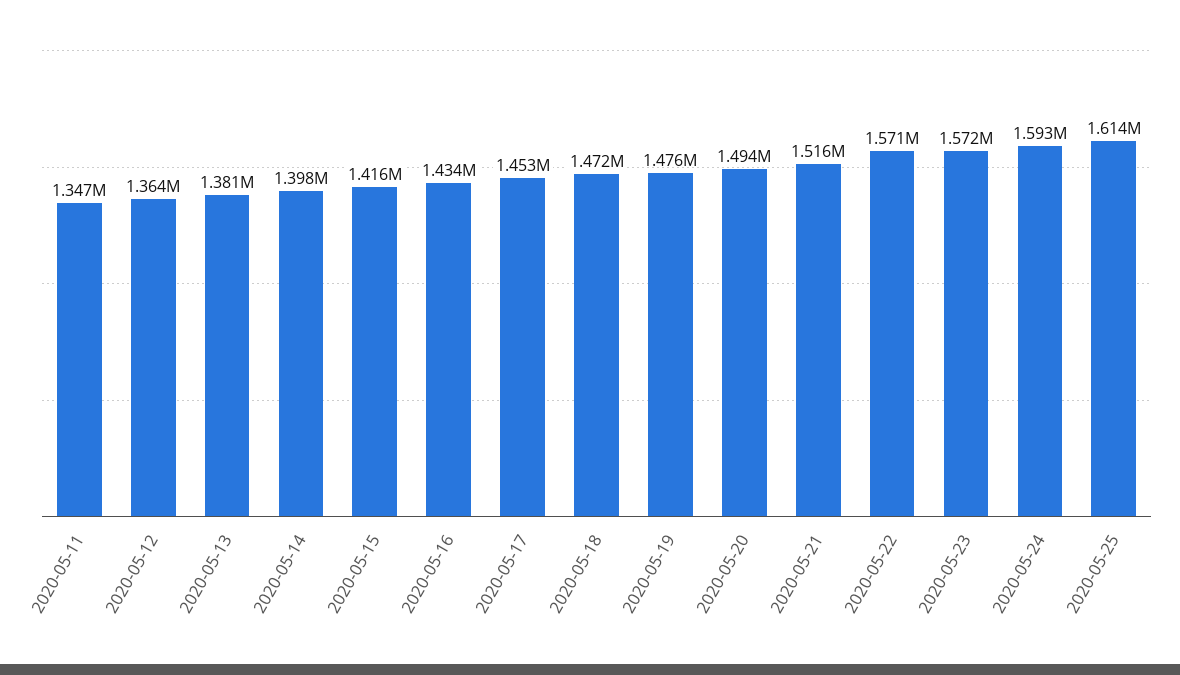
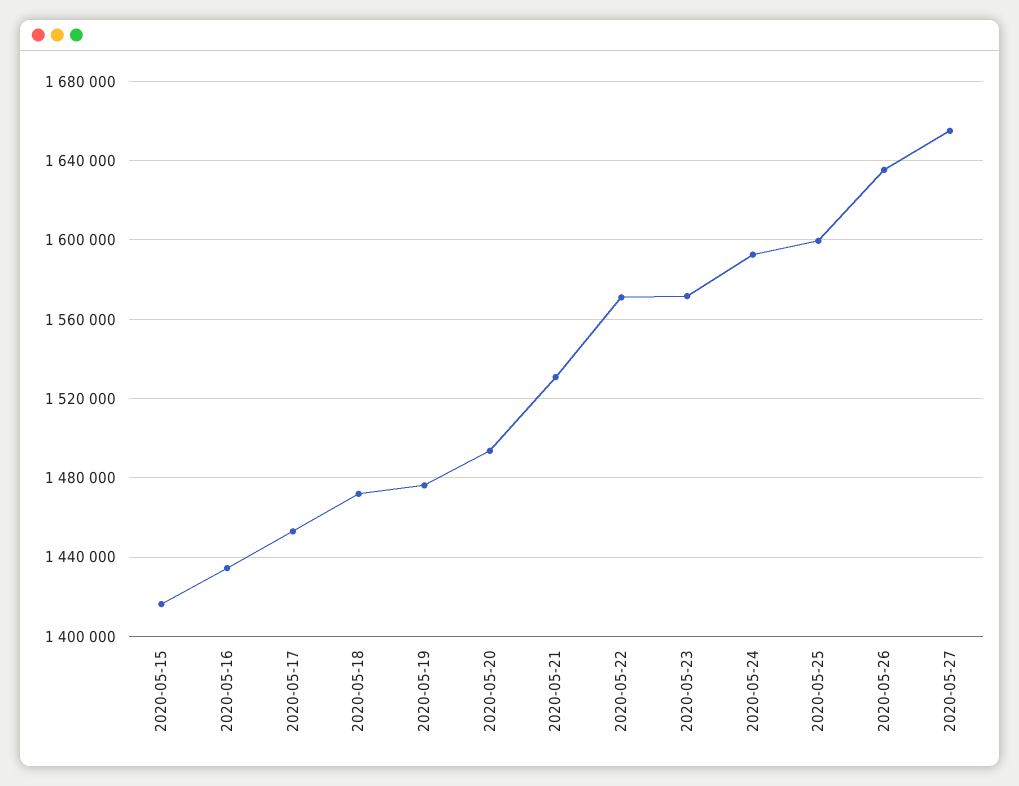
2020-05-11: 1347000 -> none
2020-05-12: 1364000 -> none
2020-05-13: 1381000 -> none
2020-05-14: 1398000 -> none
2020-05-21: 1516000 -> 1530000
2020-05-25: 1614000 -> 1600000
2020-05-26: none -> 1635000
2020-05-27: none -> 1655000

